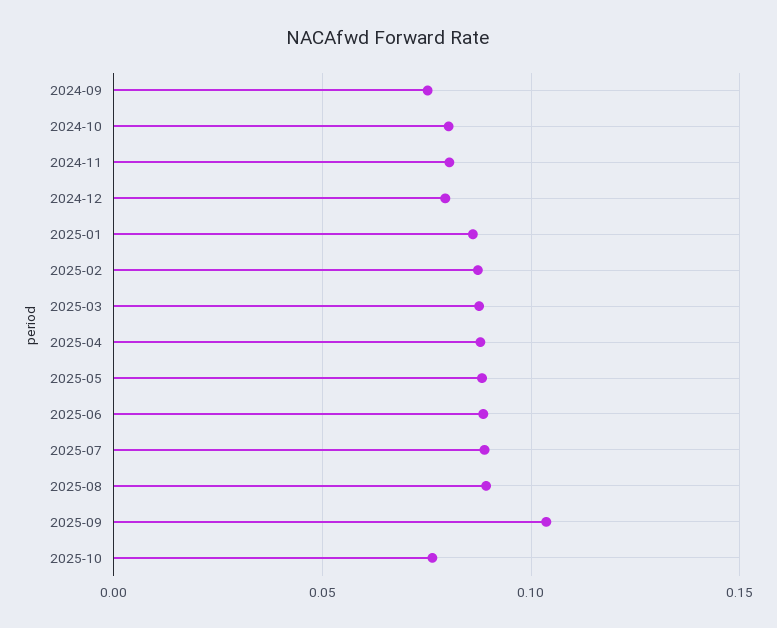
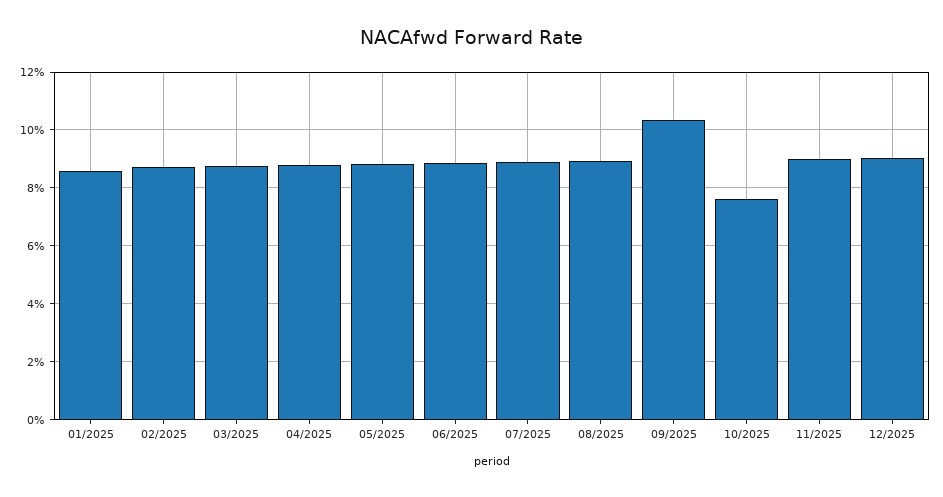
2024-09: 0.075 -> none
2024-10: 0.08 -> none
2024-11: 0.08 -> none
2024-12: 0.08 -> none
11/2025: none -> 0.09
12/2025: none -> 0.09

